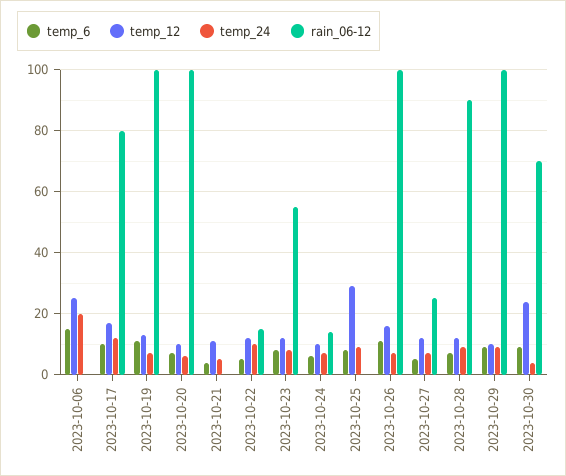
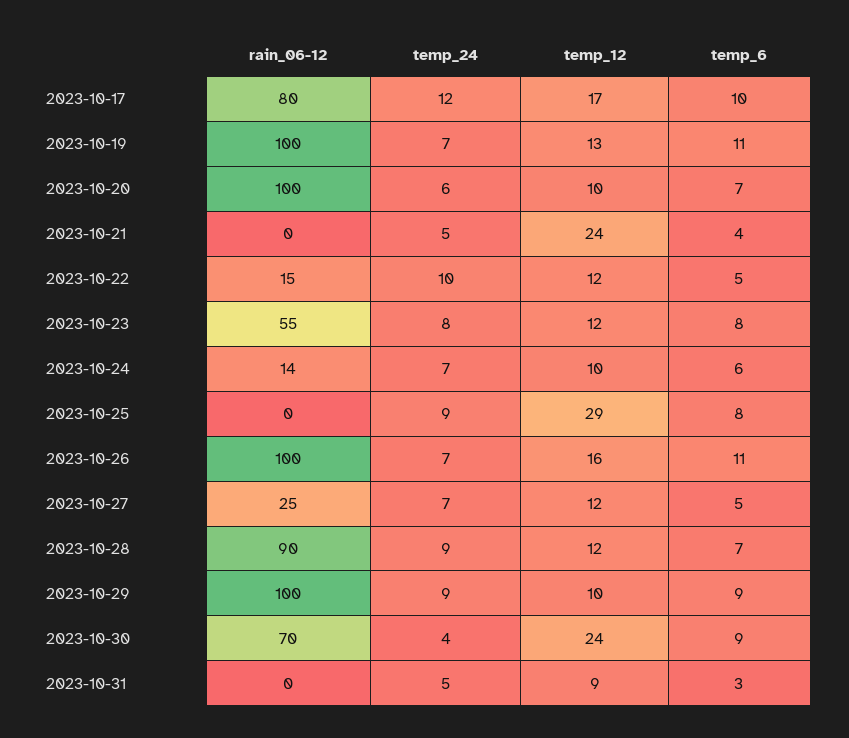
temp_6, 2023-10-06: 15 -> none
temp_12, 2023-10-06: 25 -> none
temp_24, 2023-10-06: 20 -> none
rain_06-12, 2023-10-06: 0 -> none
temp_12, 2023-10-21: 10 -> 24
rain_06-12, 2023-10-31: none -> 0
temp_24, 2023-10-31: none -> 5
temp_12, 2023-10-31: none -> 9
temp_6, 2023-10-31: none -> 3

